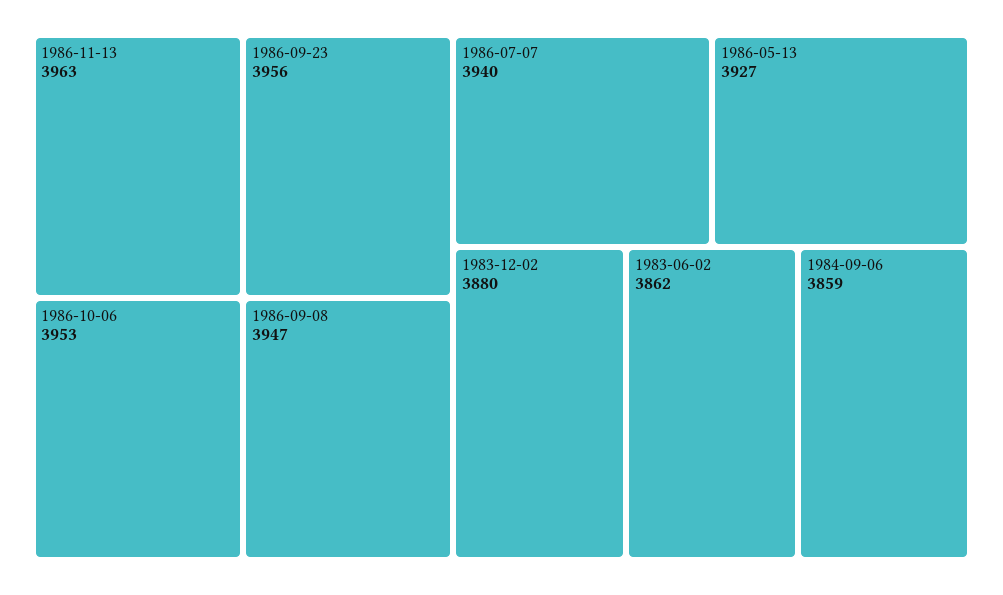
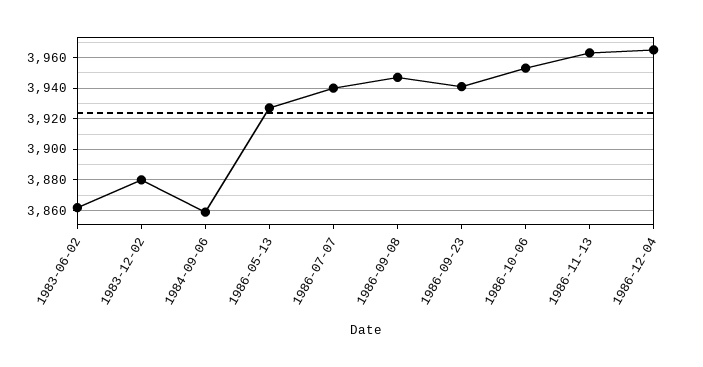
1986-09-23: 3956 -> 3940
1986-12-04: none -> 3965

